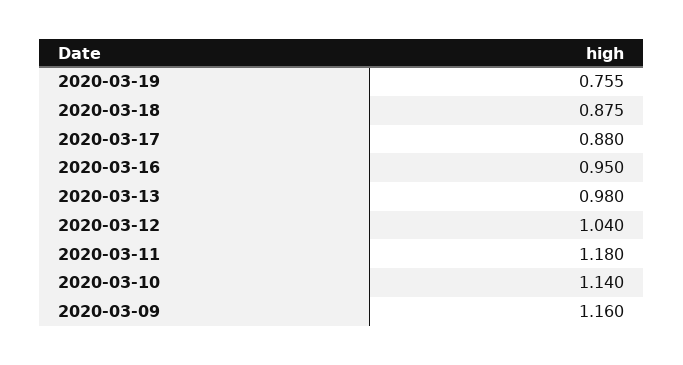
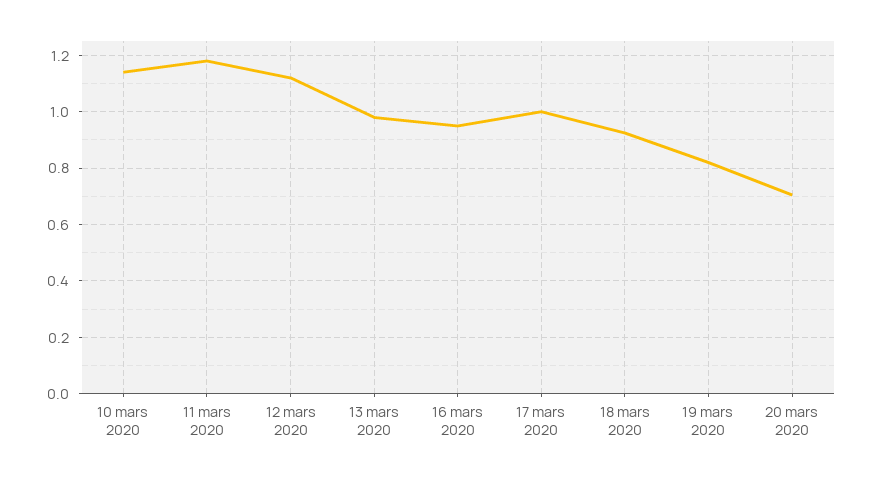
2020-03-19: 0.755 -> 0.825
2020-03-18: 0.875 -> 0.925
2020-03-17: 0.88 -> 1
2020-03-12: 1.04 -> 1.125
2020-03-09: 1.16 -> none
20 mars 2020: none -> 0.7

